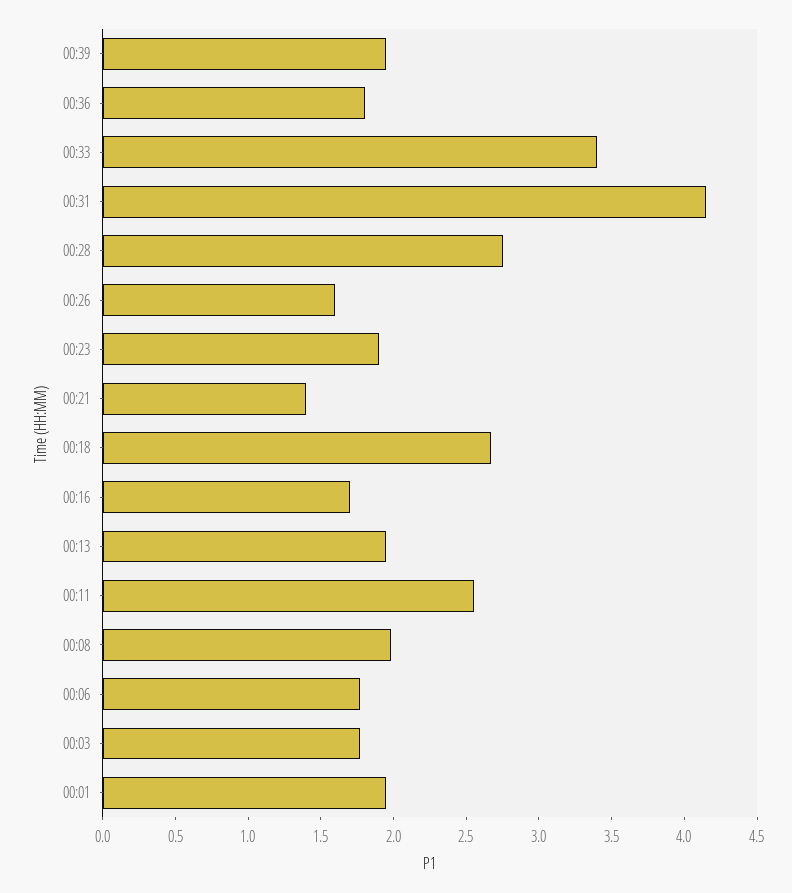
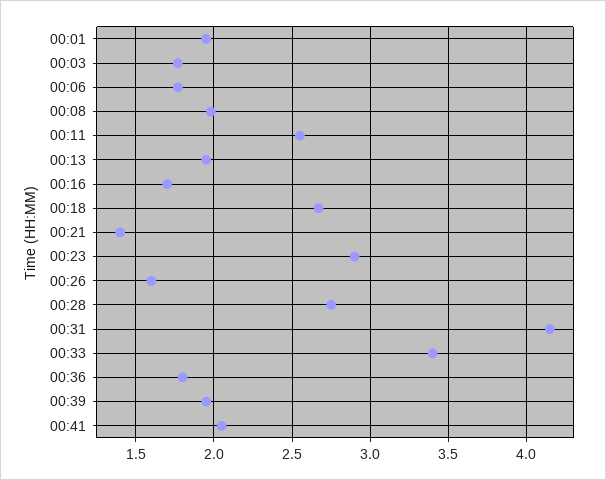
00:23: 1.9 -> 2.9
00:41: none -> 2.05

